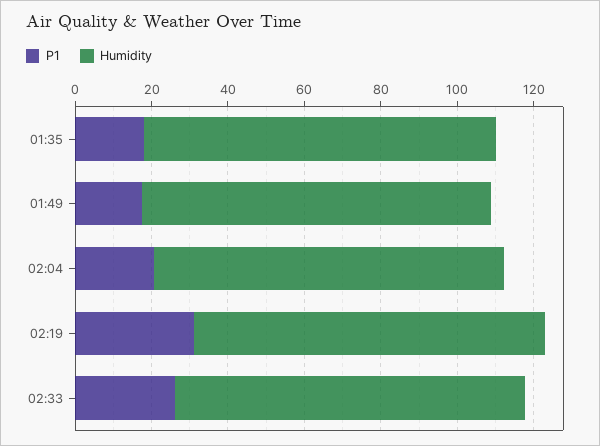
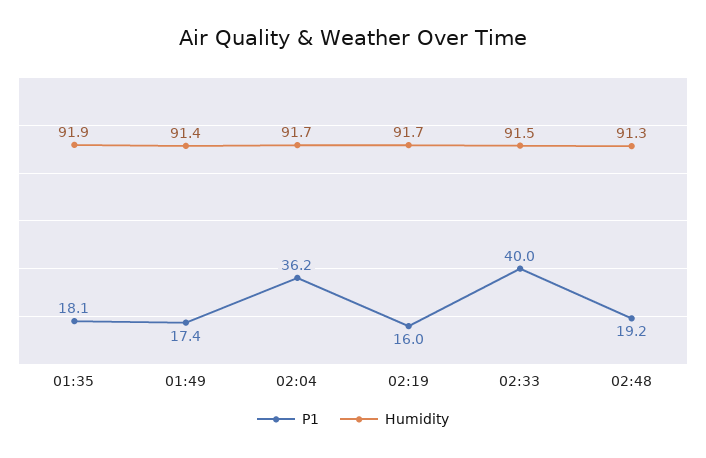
P1, 02:04: 20 -> 36.2
P1, 02:19: 30 -> 16
P1, 02:33: 25 -> 40
P1, 02:48: none -> 19.2
Humidity, 02:48: none -> 91.3

